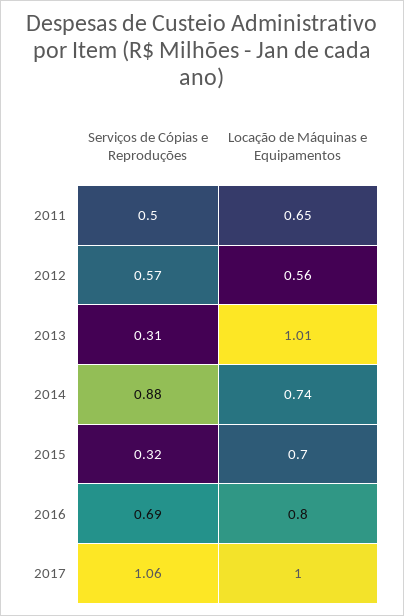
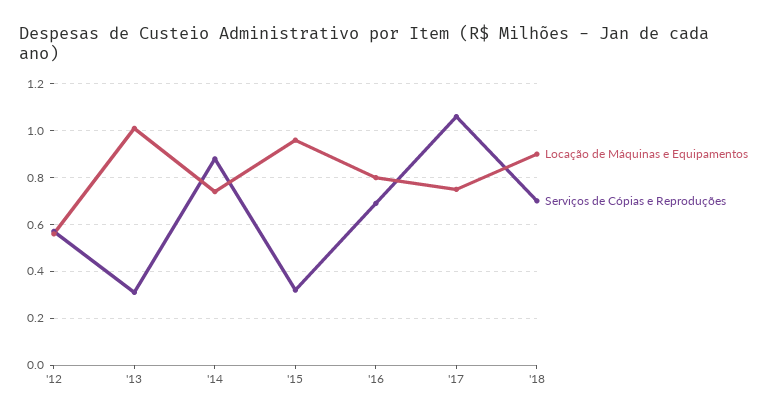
Serviços de Cópias e Reproduções, 2011: 0.5 -> none
Locação de Máquinas e Equipamentos, 2011: 0.65 -> none
Locação de Máquinas e Equipamentos, 2015: 0.7 -> 0.95
Locação de Máquinas e Equipamentos, 2017: 1 -> 0.75
Locação de Máquinas e Equipamentos, '18: none -> 0.9
Serviços de Cópias e Reproduções, '18: none -> 0.7

